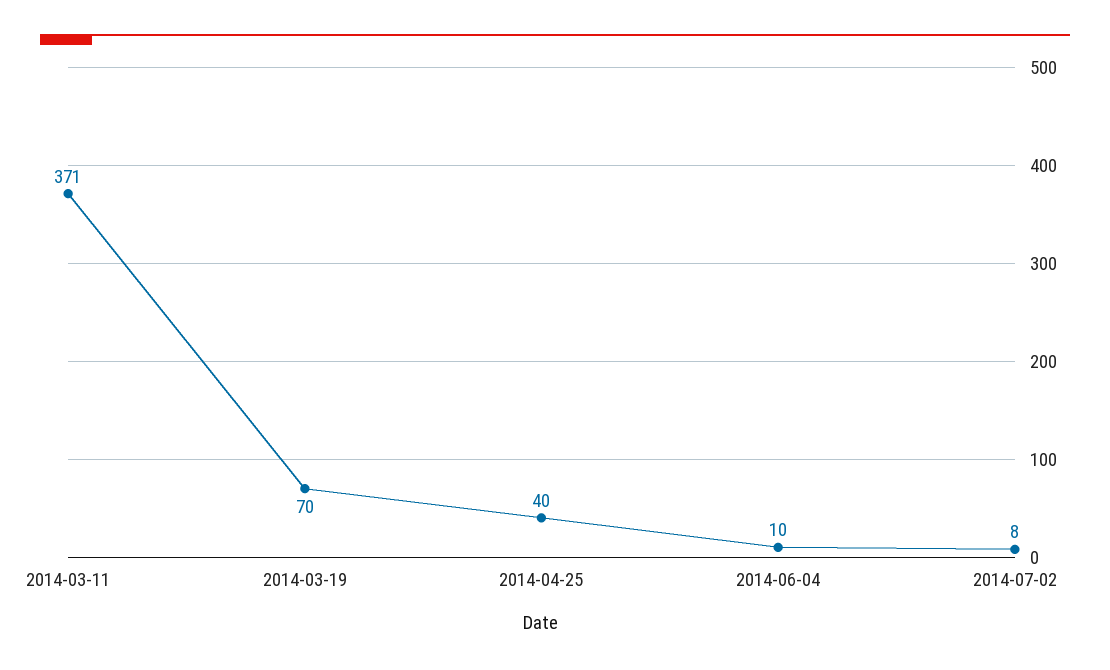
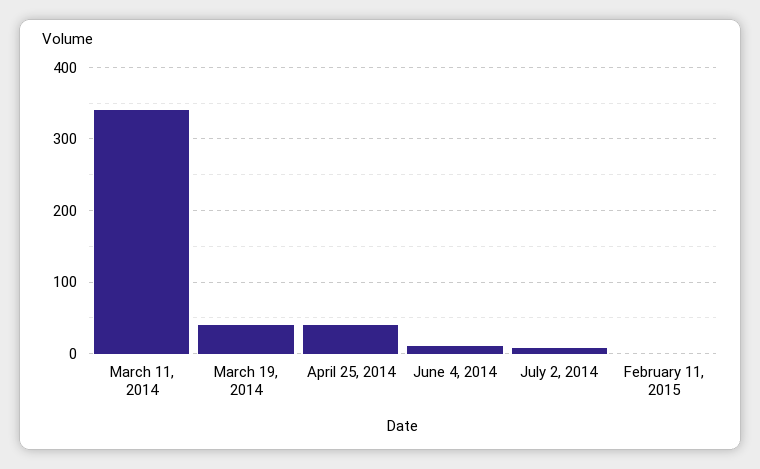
2014-03-11: 371 -> 340
2014-03-19: 70 -> 40
February 11, 2015: none -> 0

